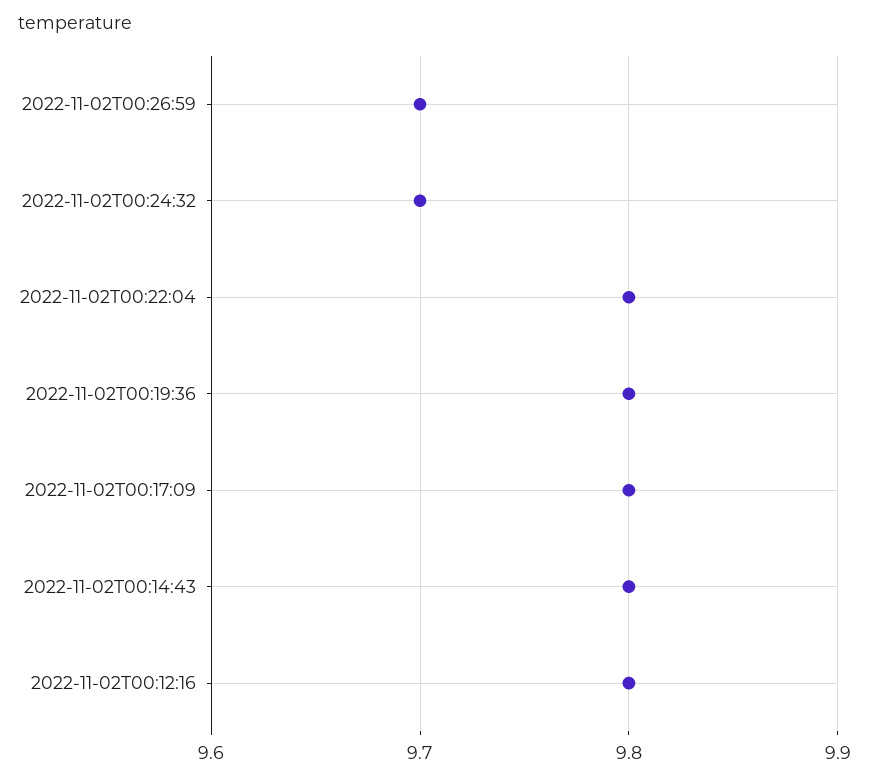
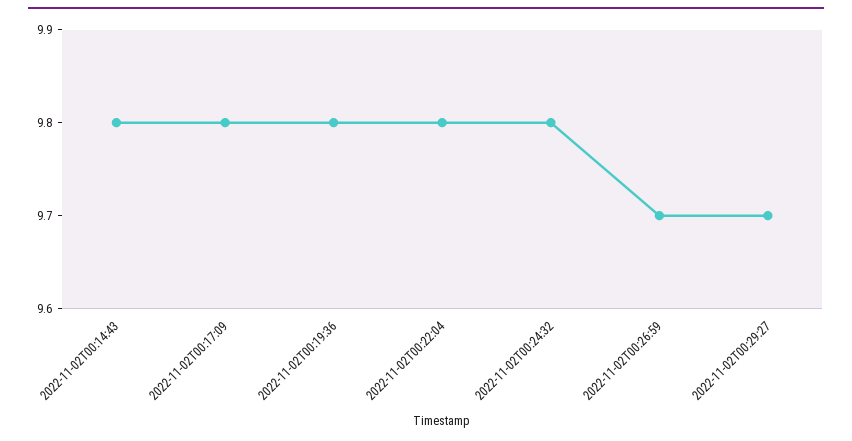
2022-11-02T00:24:32: 9.7 -> 9.8
2022-11-02T00:12:16: 9.8 -> none
2022-11-02T00:29:27: none -> 9.7

